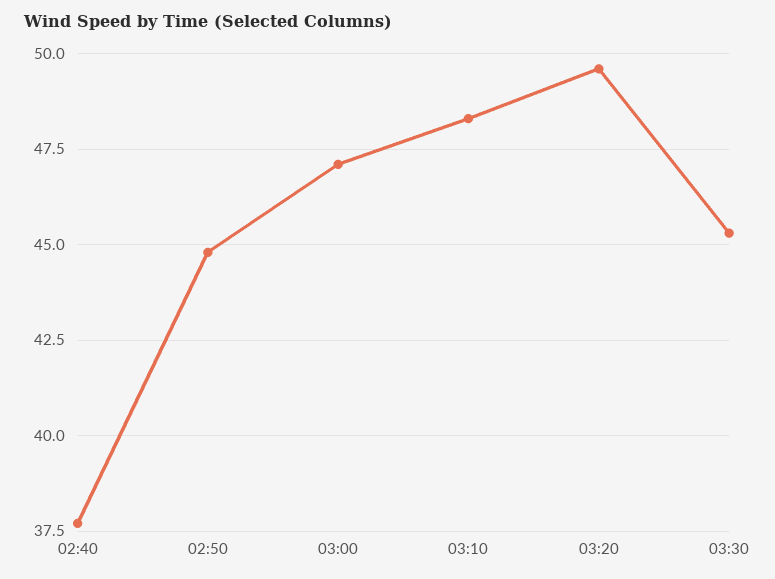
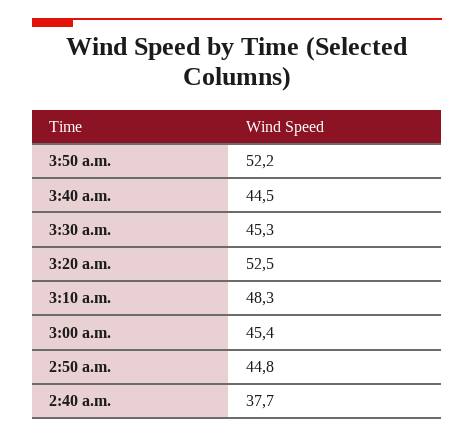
03:00: 47 -> 45.4
03:20: 49.5 -> 52.5
3:50 a.m.: none -> 52.2
3:40 a.m.: none -> 44.5

